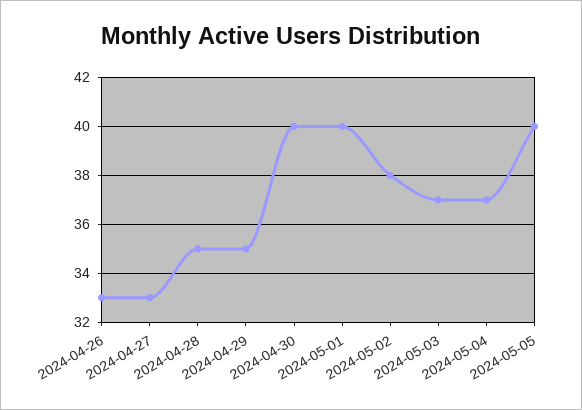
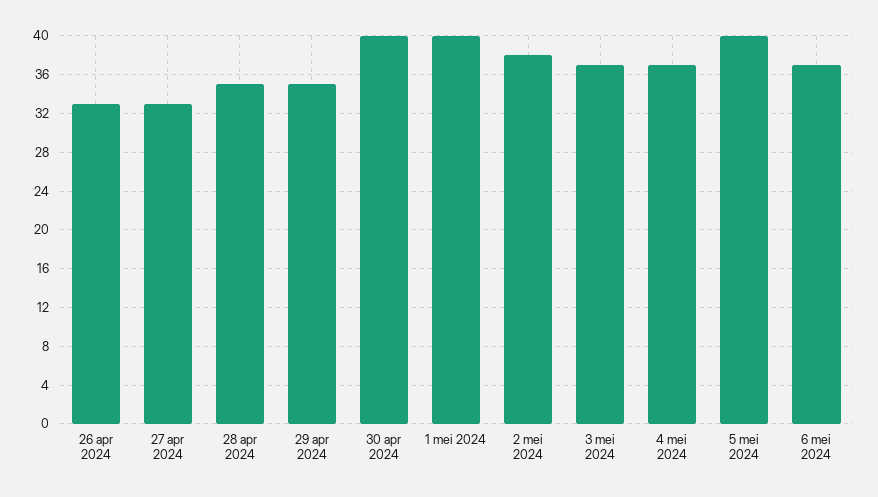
6 mei 2024: none -> 37

